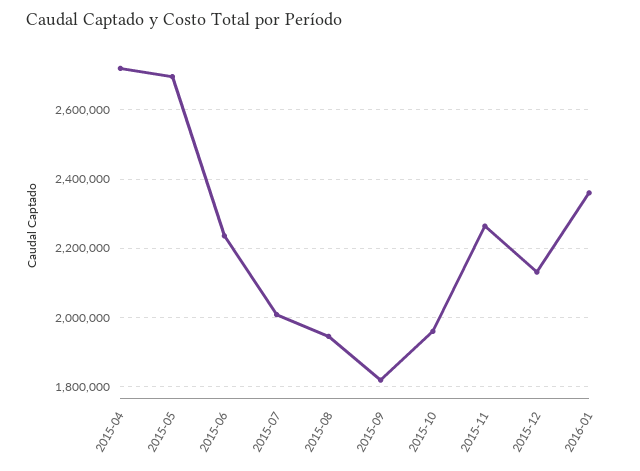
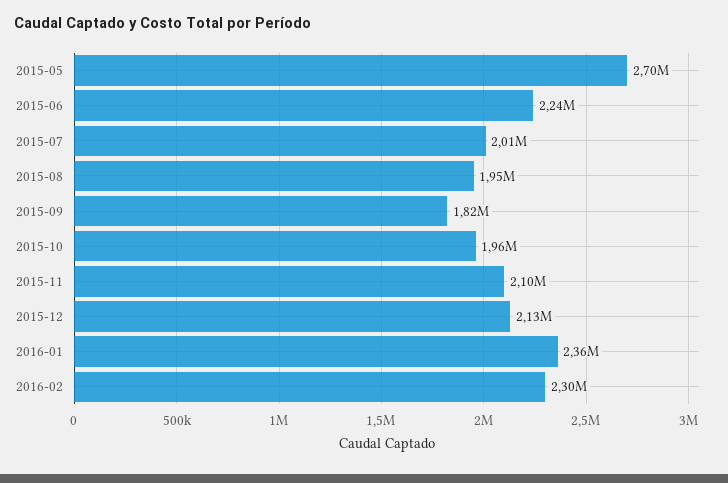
2015-04: 2720000 -> none
2015-11: 2260000 -> 2100000
2016-02: none -> 2300000

